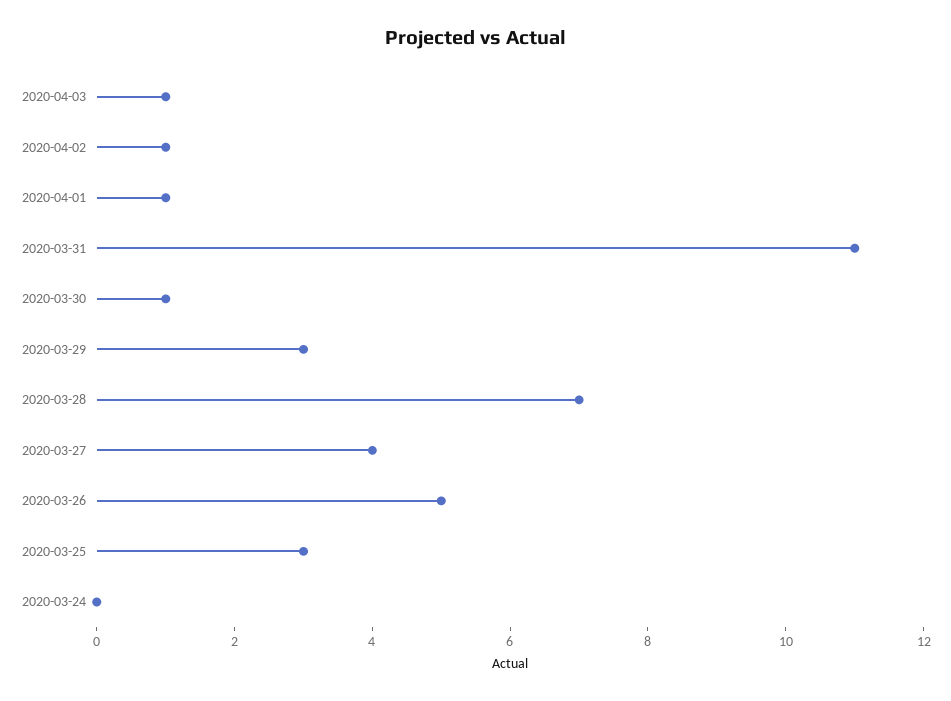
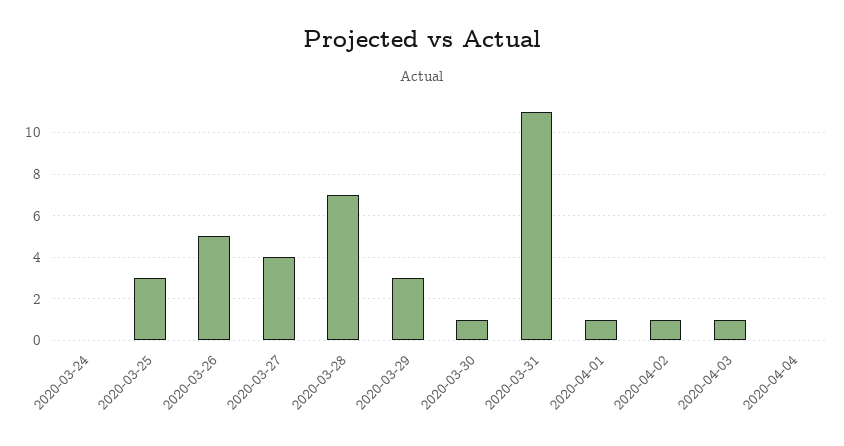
2020-04-04: none -> 0

